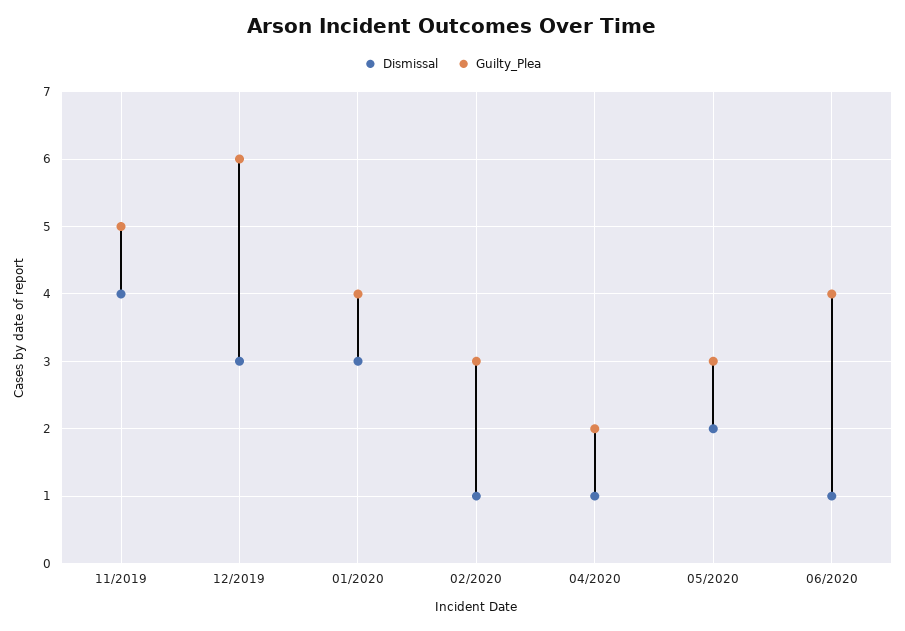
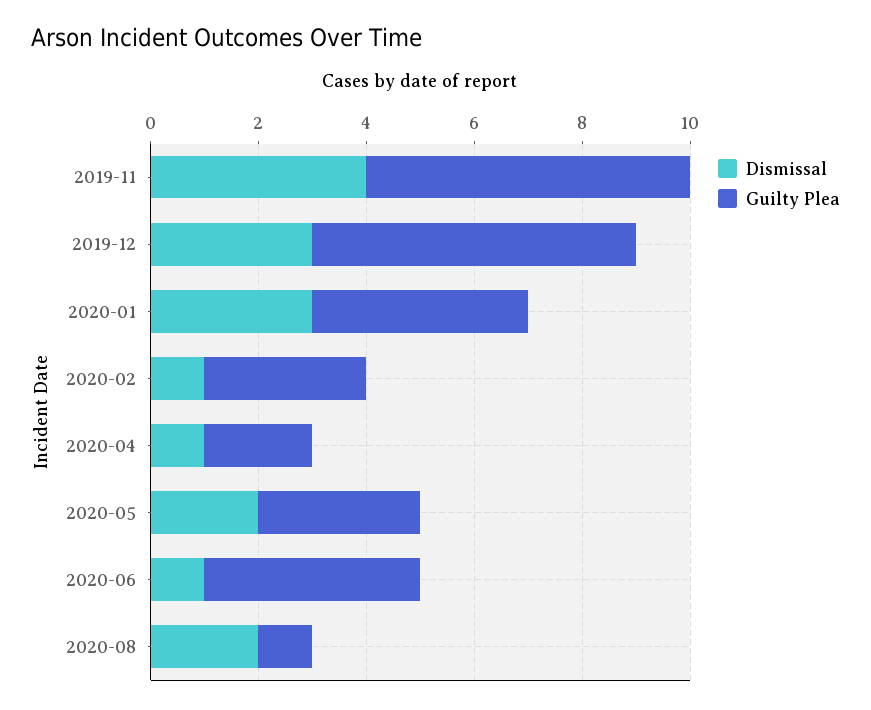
Guilty_Plea, 11/2019: 5 -> 6
Dismissal, 2020-08: none -> 2
Guilty_Plea, 2020-08: none -> 1

